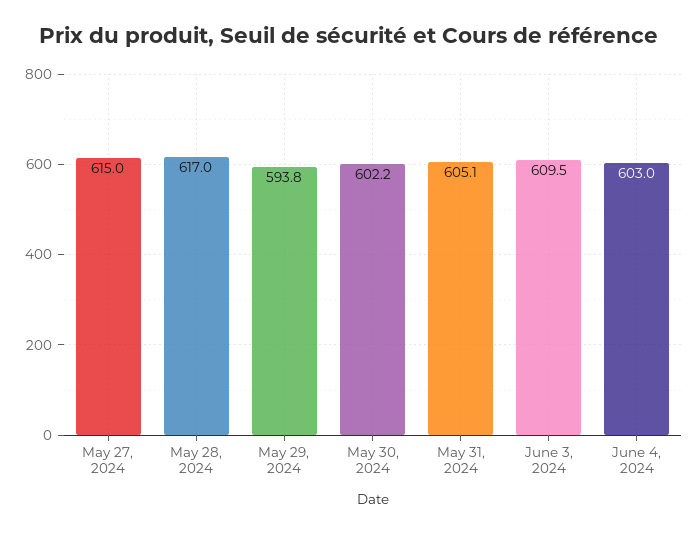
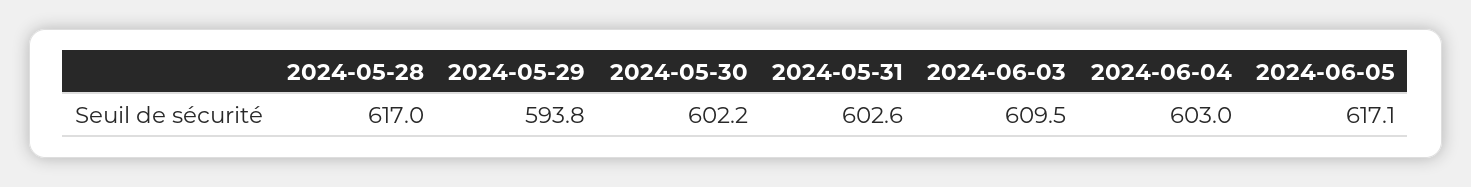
May 27, 2024: 615 -> none
May 31, 2024: 605.1 -> 602.6
2024-06-05: none -> 617.1

